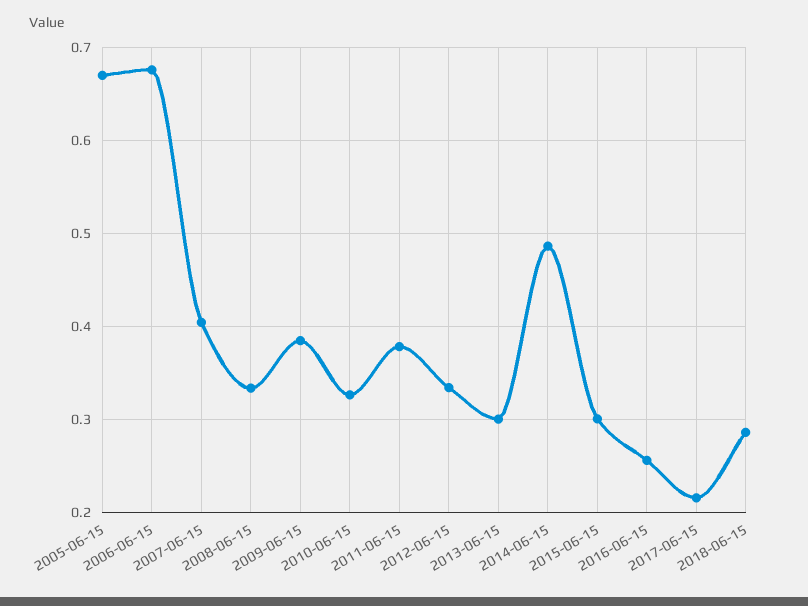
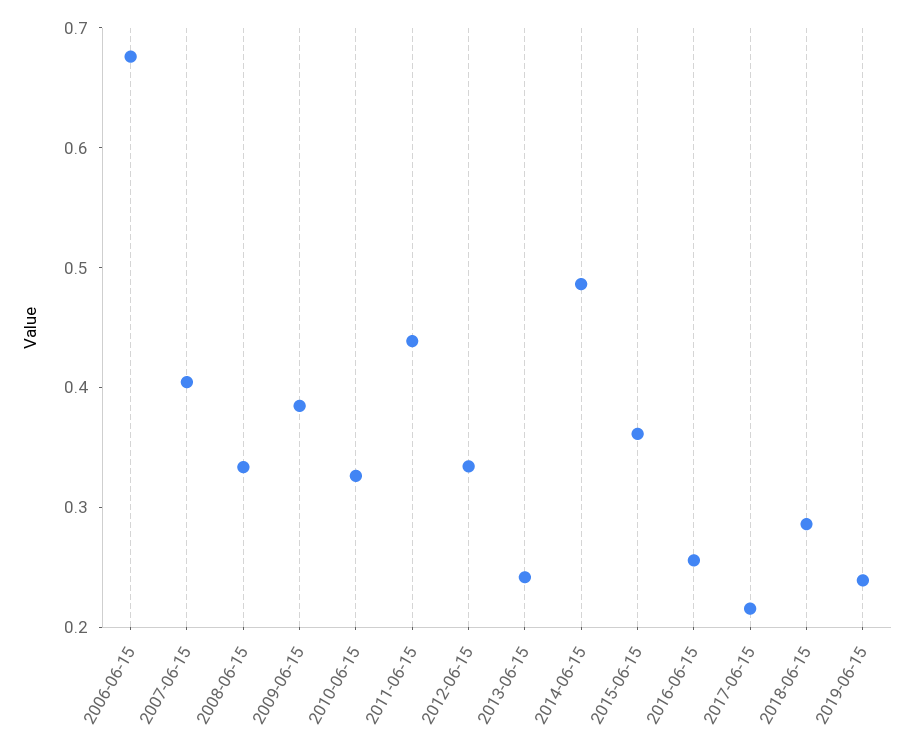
2005-06-15: 0.67 -> none
2011-06-15: 0.38 -> 0.44
2013-06-15: 0.3 -> 0.24
2015-06-15: 0.3 -> 0.36
2019-06-15: none -> 0.24

